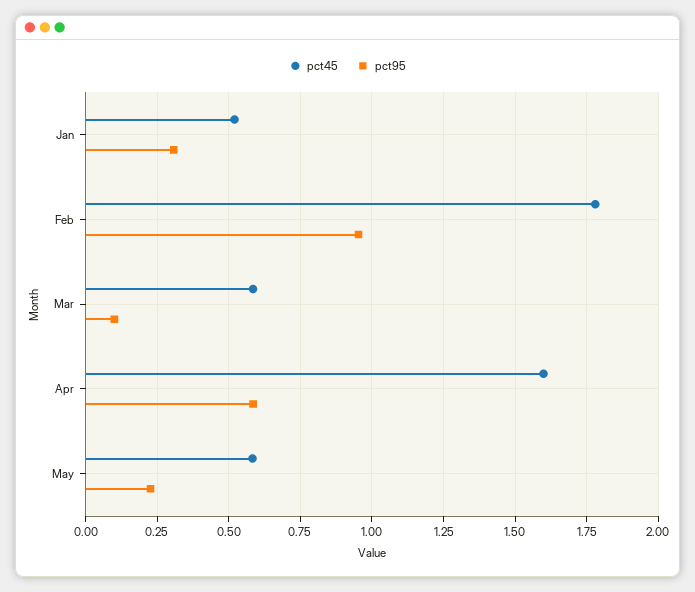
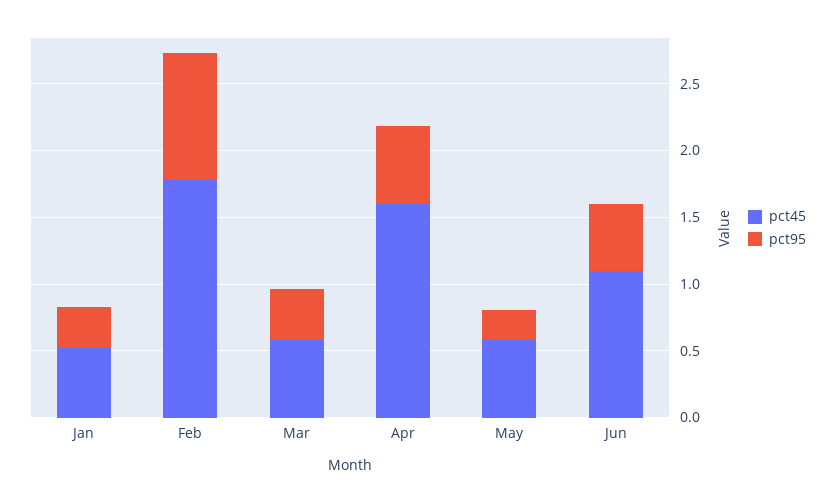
pct95, Mar: 0.1 -> 0.4
pct45, Jun: none -> 1.1
pct95, Jun: none -> 0.5

